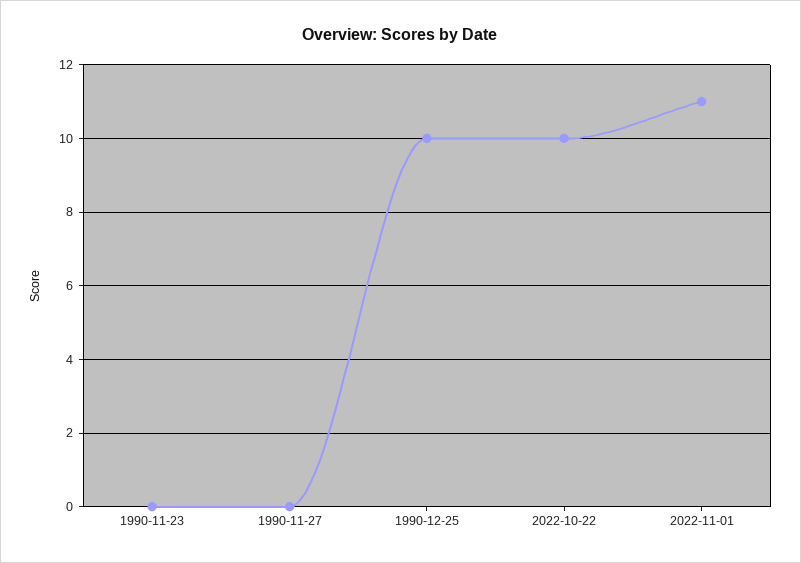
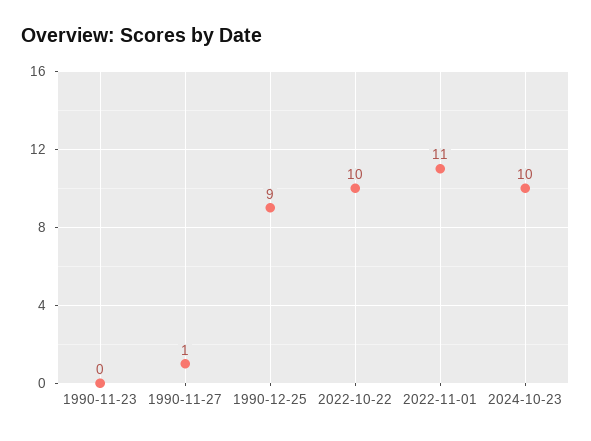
1990-11-27: 0 -> 1
1990-12-25: 10 -> 9
2024-10-23: none -> 10

